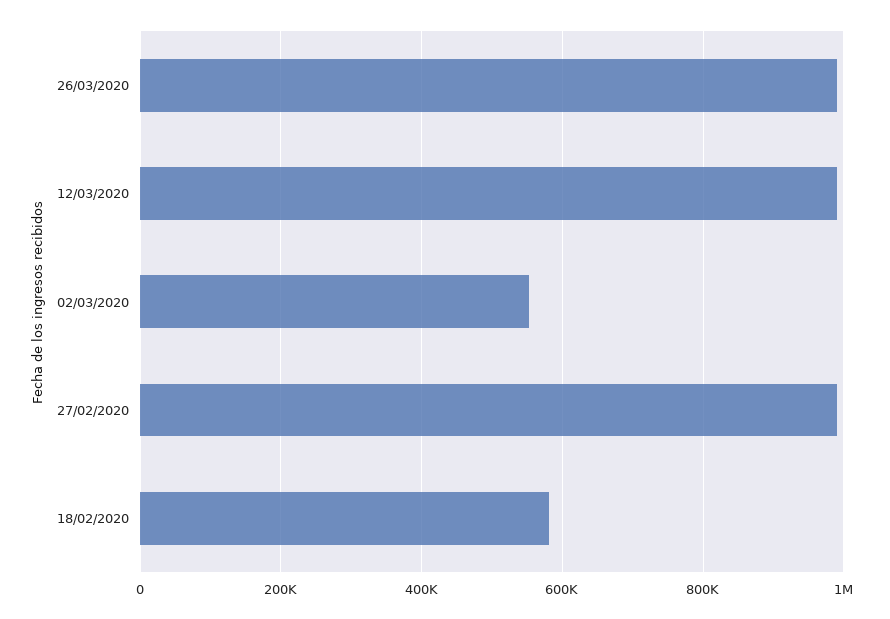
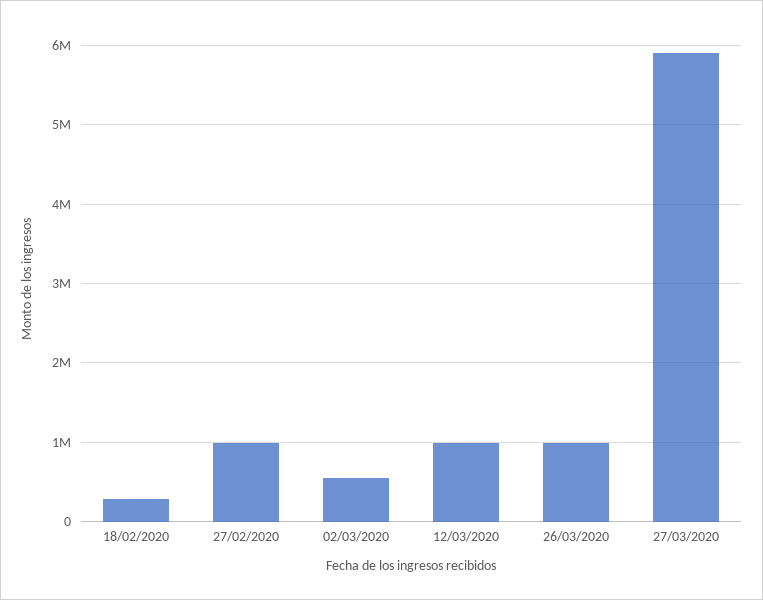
18/02/2020: 580000 -> 300000
27/03/2020: none -> 5900000

